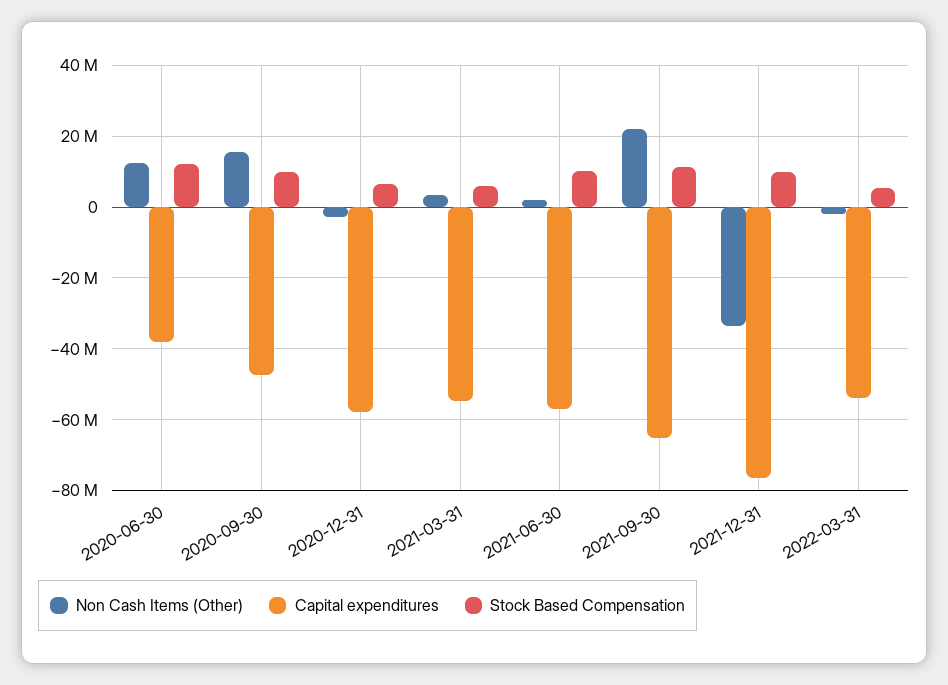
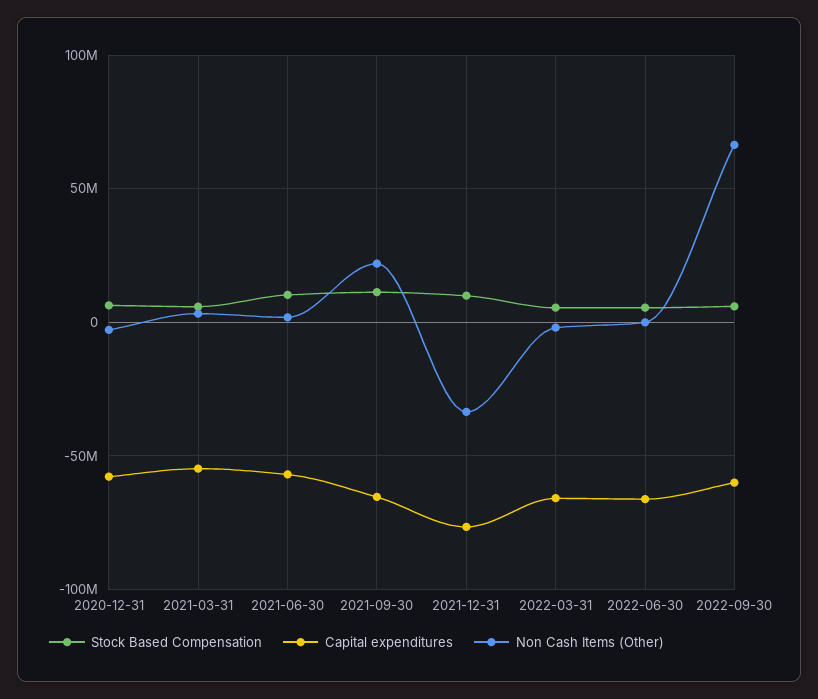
Non Cash Items (Other), 2020-06-30: 12000000 -> none
Capital expenditures, 2020-06-30: -38000000 -> none
Stock Based Compensation, 2020-06-30: 12000000 -> none
Non Cash Items (Other), 2020-09-30: 16000000 -> none
Capital expenditures, 2020-09-30: -48000000 -> none
Stock Based Compensation, 2020-09-30: 10000000 -> none
Capital expenditures, 2022-03-31: -54000000 -> -65000000
Stock Based Compensation, 2022-06-30: none -> 5000000
Capital expenditures, 2022-06-30: none -> -65000000
Non Cash Items (Other), 2022-06-30: none -> 0
Stock Based Compensation, 2022-09-30: none -> 5000000
Capital expenditures, 2022-09-30: none -> -60000000
Non Cash Items (Other), 2022-09-30: none -> 65000000

